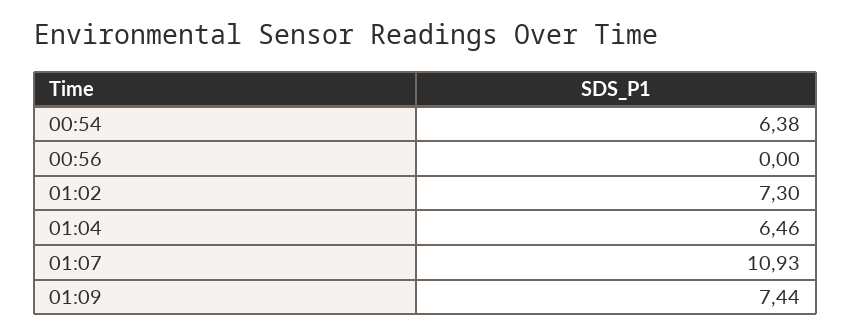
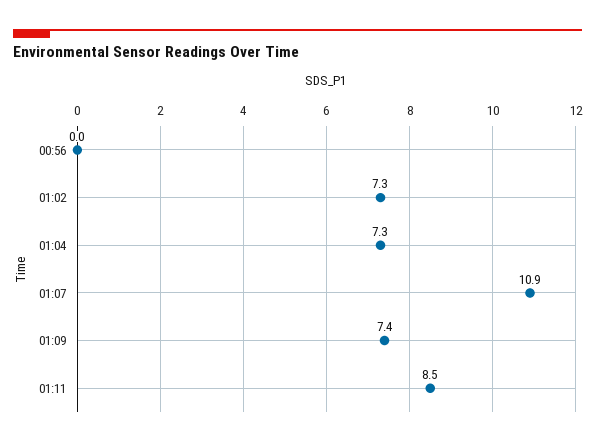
00:54: 6.38 -> none
01:04: 6.46 -> 7.3
01:11: none -> 8.5

